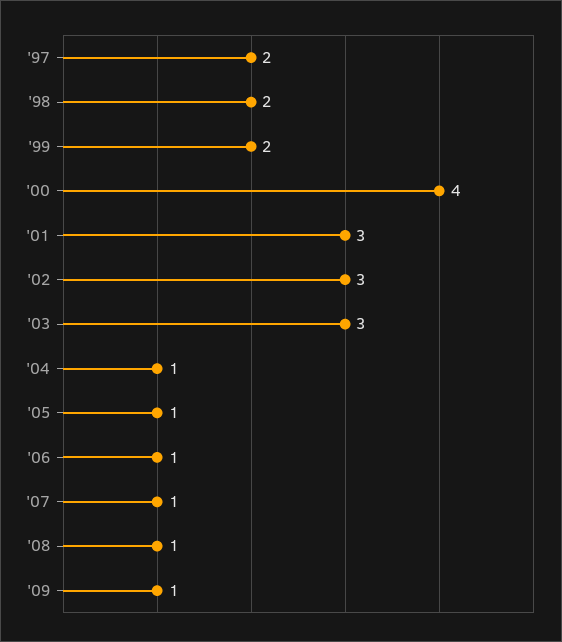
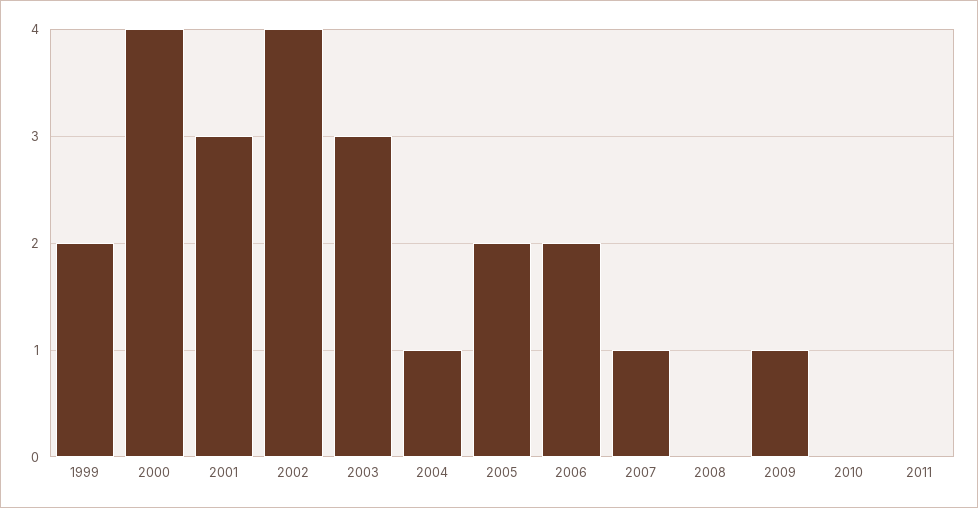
'97: 2 -> none
'98: 2 -> none
'02: 3 -> 4
'05: 1 -> 2
'06: 1 -> 2
'08: 1 -> 0
2010: none -> 0
2011: none -> 0

